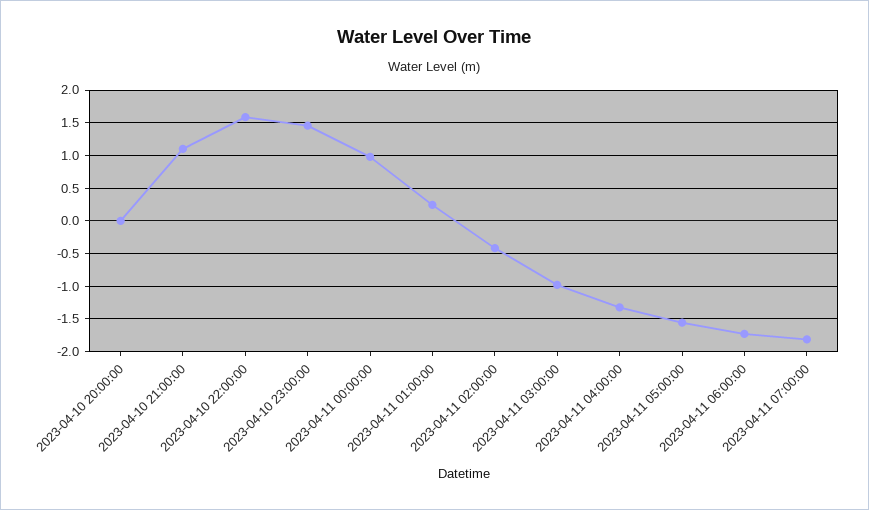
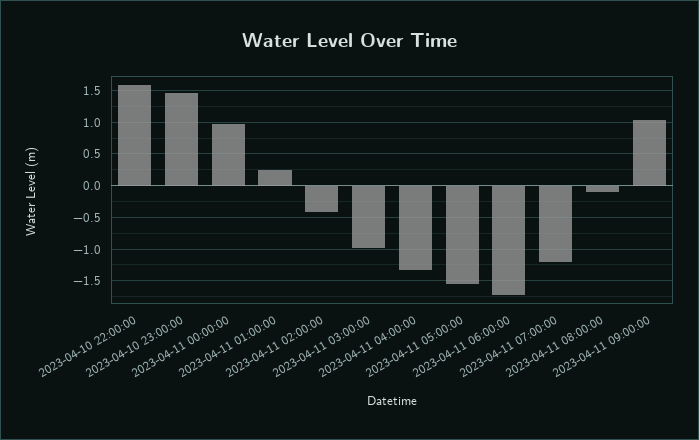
2023-04-10 20:00:00: 0 -> none
2023-04-10 21:00:00: 1.1 -> none
2023-04-11 07:00:00: -1.8 -> -1.2
2023-04-11 08:00:00: none -> -0.1
2023-04-11 09:00:00: none -> 1

